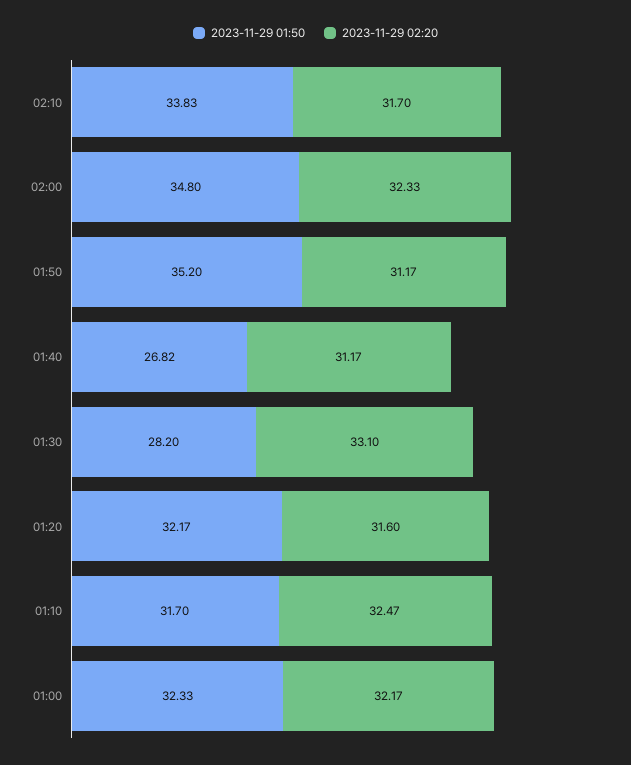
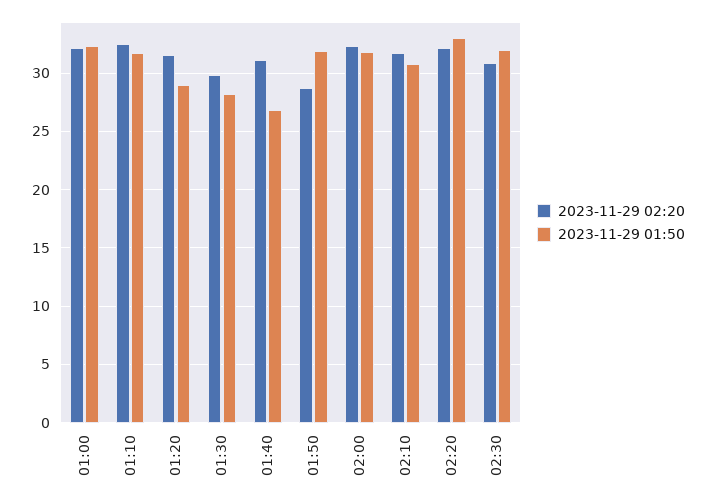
2023-11-29 01:50, 02:10: 33.83 -> 31
2023-11-29 01:50, 02:00: 34.8 -> 32
2023-11-29 01:50, 01:50: 35.2 -> 32
2023-11-29 02:20, 01:50: 31.17 -> 29
2023-11-29 02:20, 01:30: 33.1 -> 30
2023-11-29 01:50, 01:20: 32.17 -> 29
2023-11-29 02:20, 02:20: none -> 32
2023-11-29 01:50, 02:20: none -> 33
2023-11-29 02:20, 02:30: none -> 31
2023-11-29 01:50, 02:30: none -> 32

